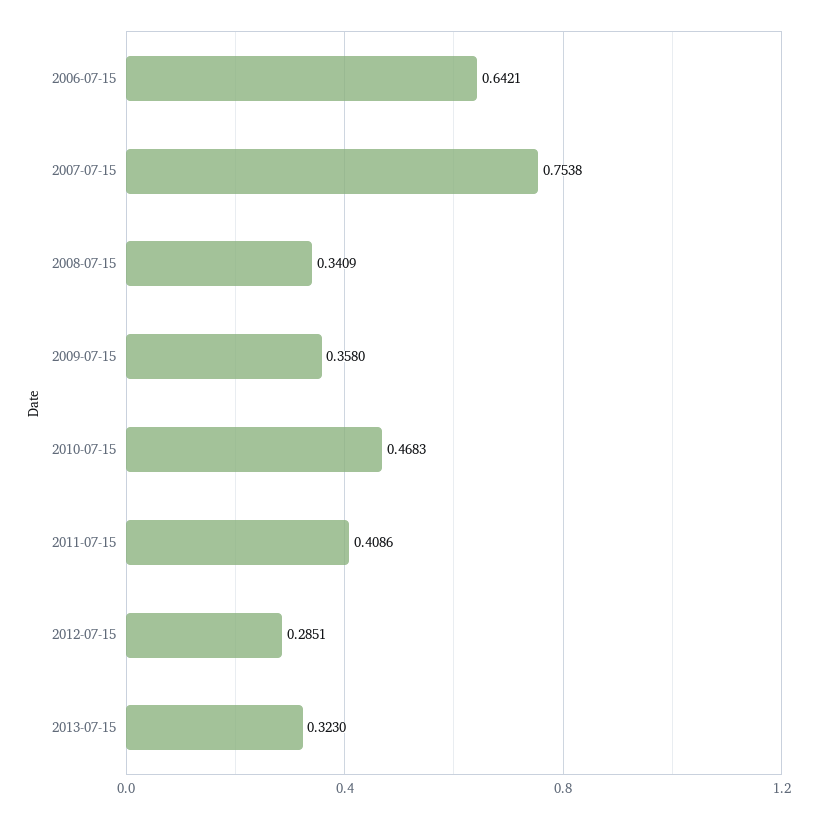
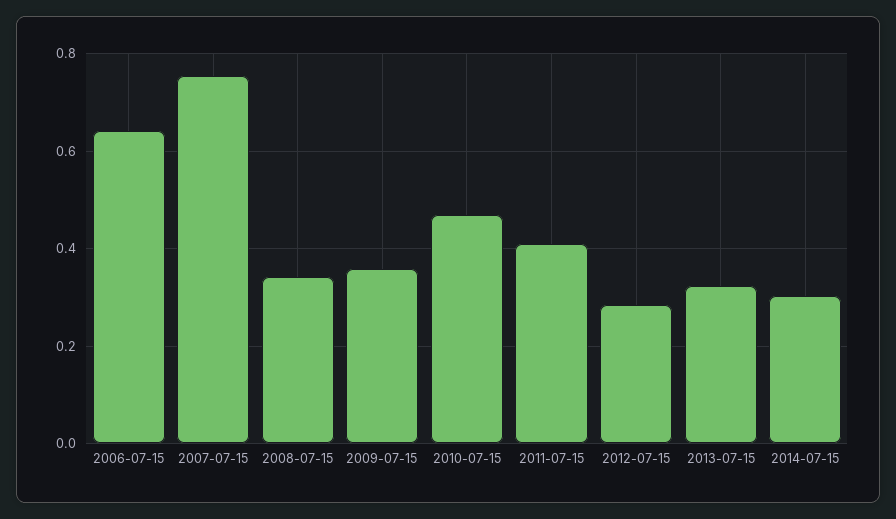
2014-07-15: none -> 0.3

